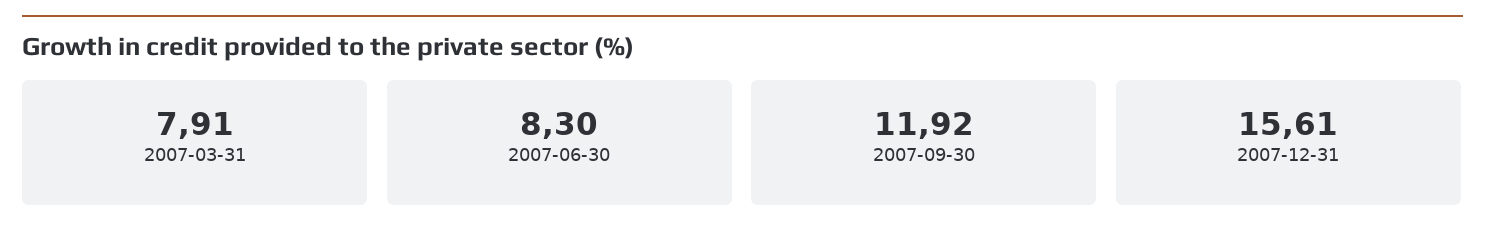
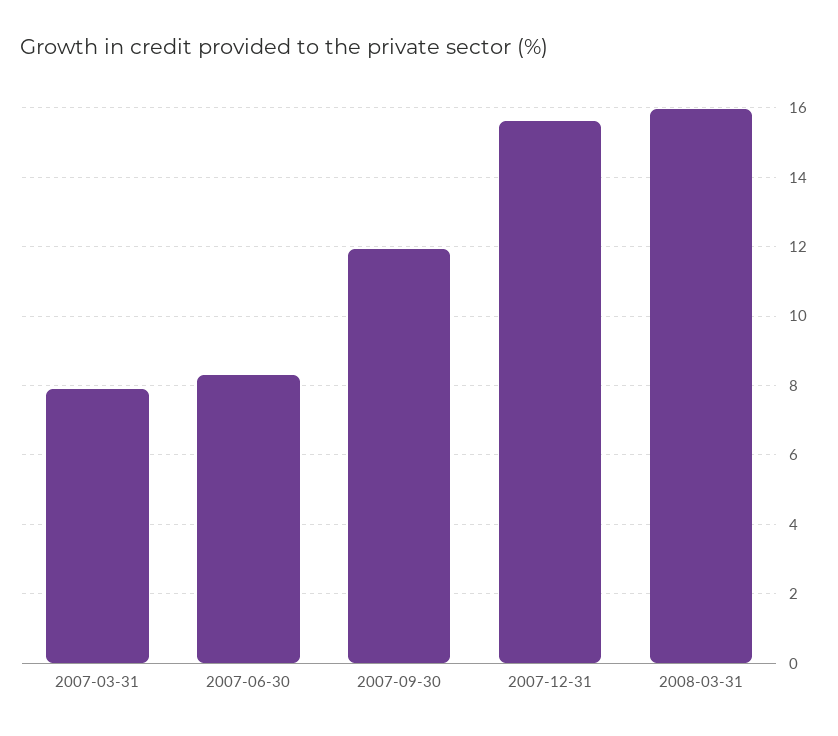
2008-03-31: none -> 16

